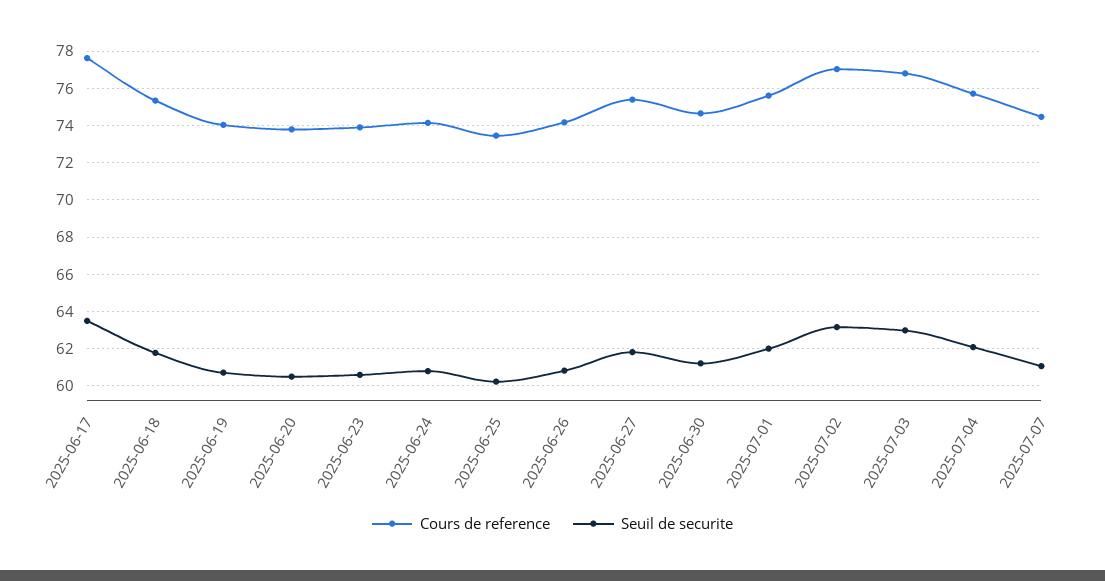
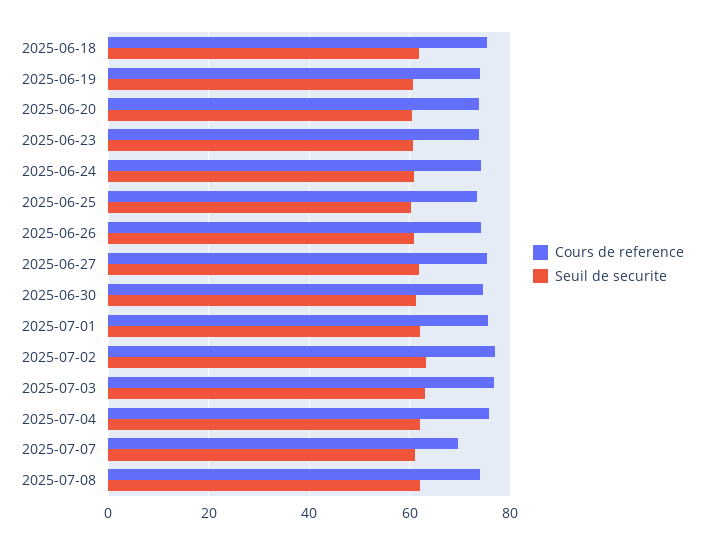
Cours de reference, 2025-06-17: 77.5 -> none
Seuil de securite, 2025-06-17: 63.5 -> none
Cours de reference, 2025-07-07: 74.5 -> 70
Cours de reference, 2025-07-08: none -> 74
Seuil de securite, 2025-07-08: none -> 62

